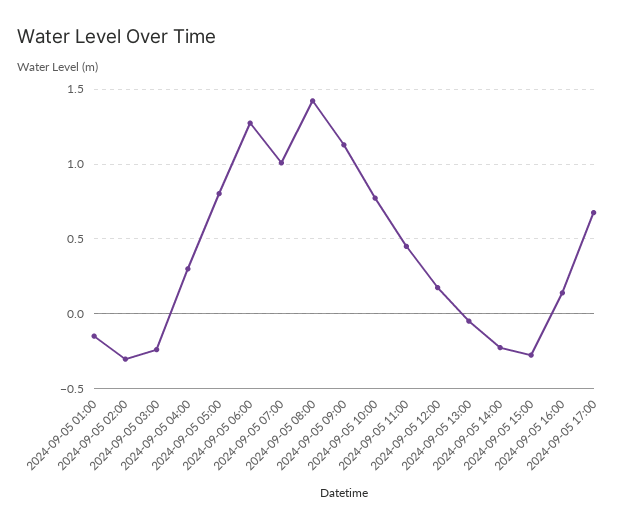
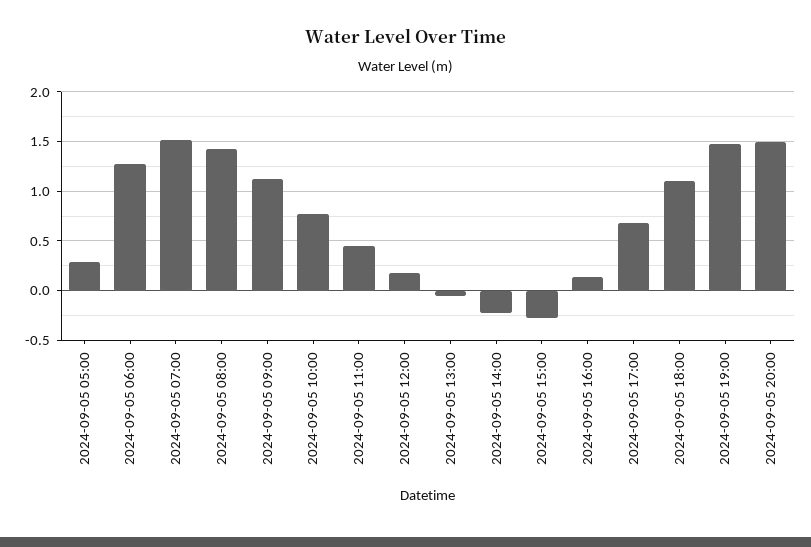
2024-09-05 01:00: -0.15 -> none
2024-09-05 02:00: -0.3 -> none
2024-09-05 03:00: -0.25 -> none
2024-09-05 04:00: 0.3 -> none
2024-09-05 05:00: 0.8 -> 0.3
2024-09-05 07:00: 1 -> 1.5
2024-09-05 18:00: none -> 1.1
2024-09-05 19:00: none -> 1.5
2024-09-05 20:00: none -> 1.5

